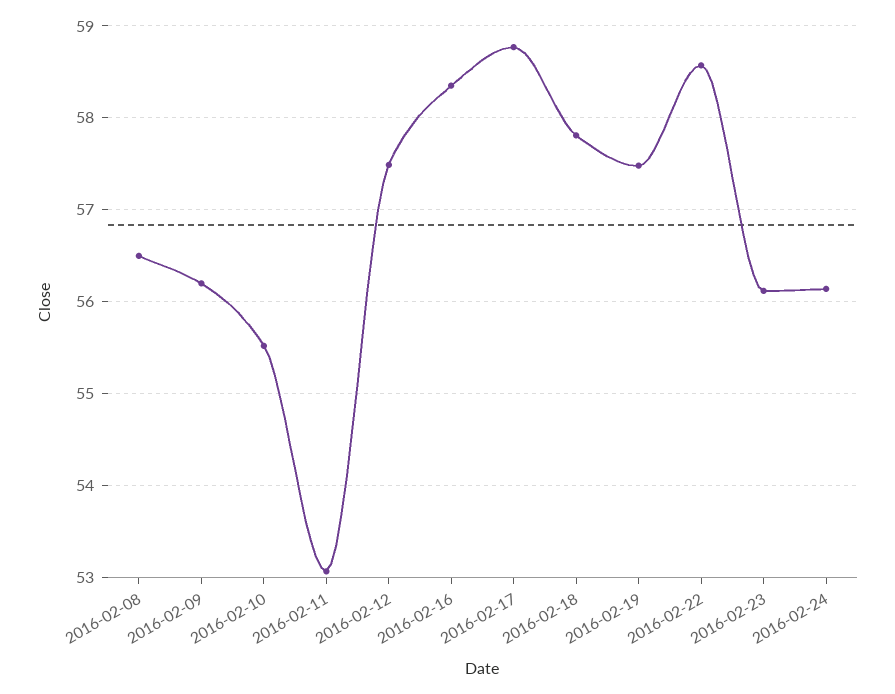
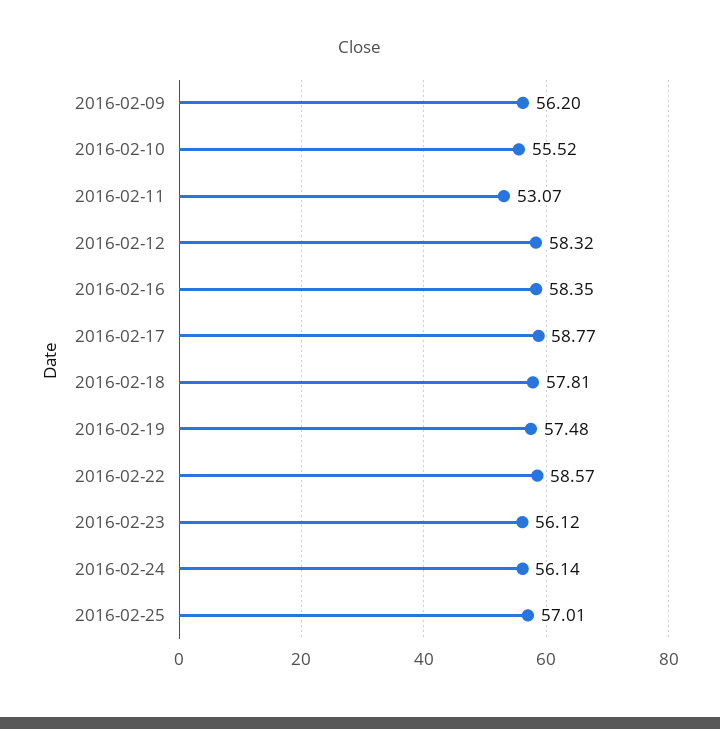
2016-02-08: 56.5 -> none
2016-02-12: 57.5 -> 58.32
2016-02-25: none -> 57.01

